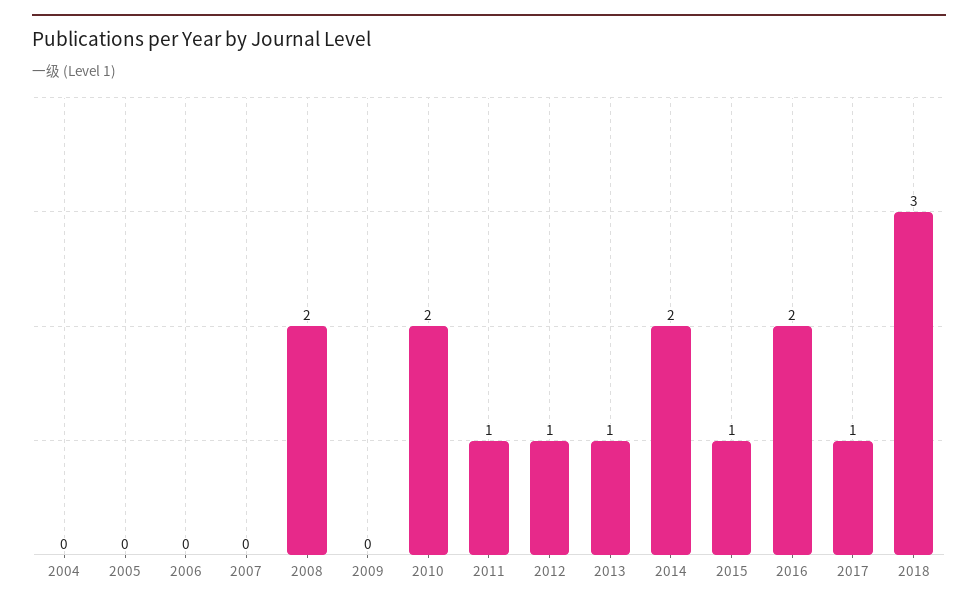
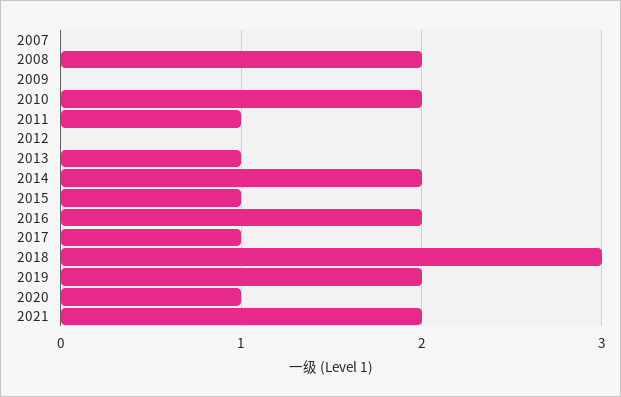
2004: 0 -> none
2005: 0 -> none
2006: 0 -> none
2012: 1 -> 0
2019: none -> 2
2020: none -> 1
2021: none -> 2

